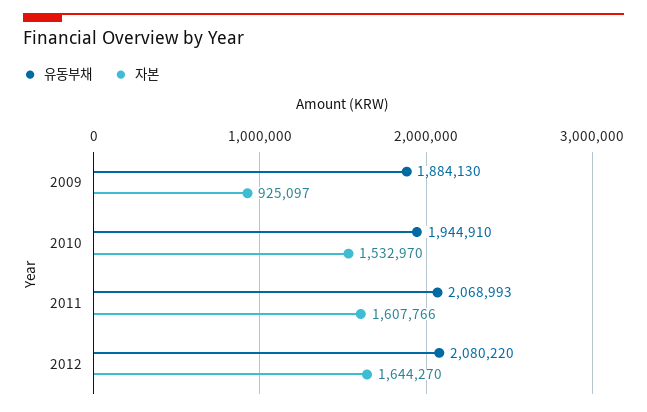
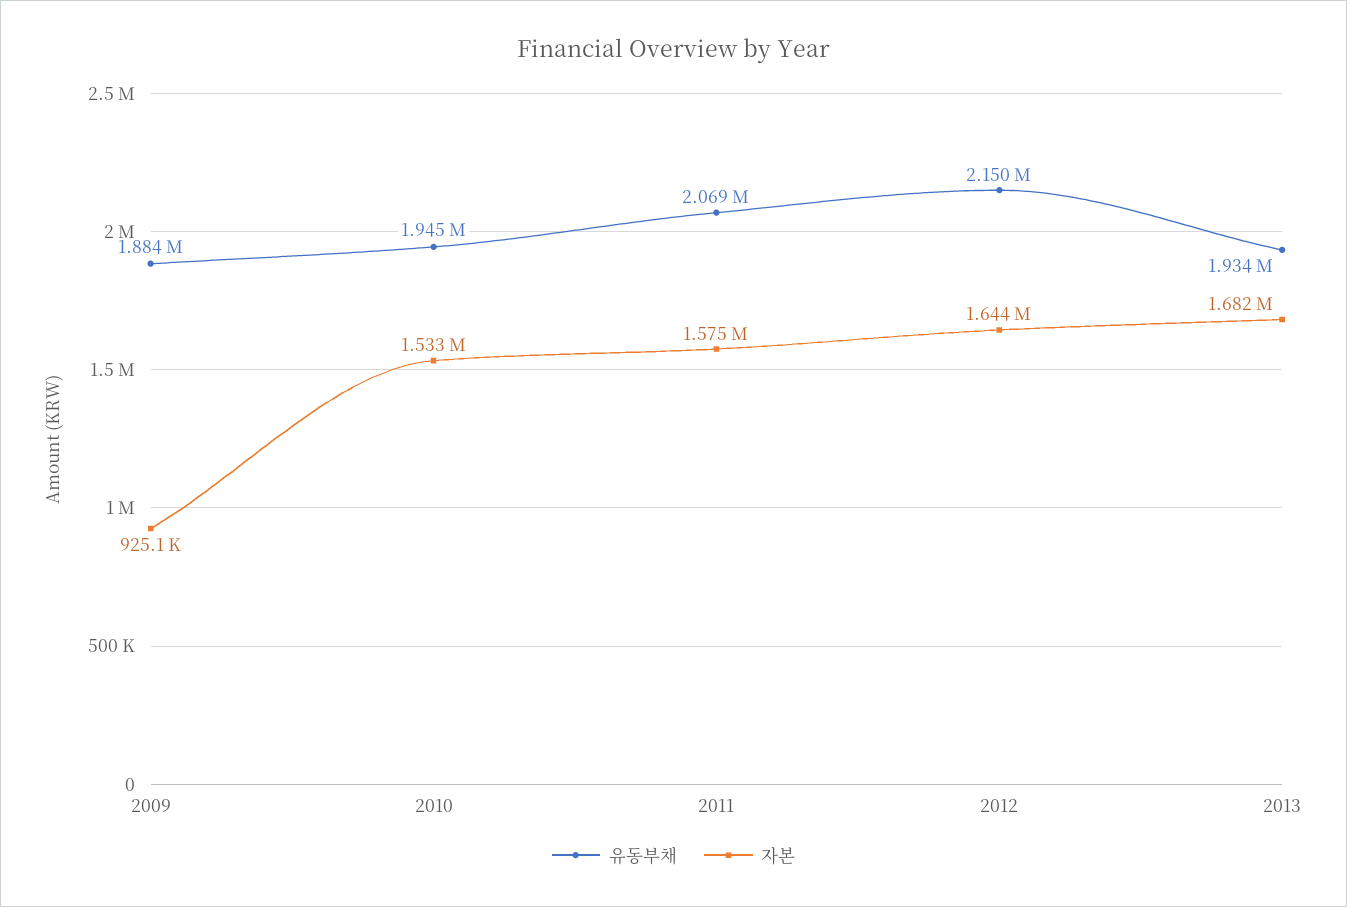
자본, 2011: 1607766 -> 1575000
유동부채, 2012: 2080220 -> 2150000
유동부채, 2013: none -> 1934000
자본, 2013: none -> 1682000

